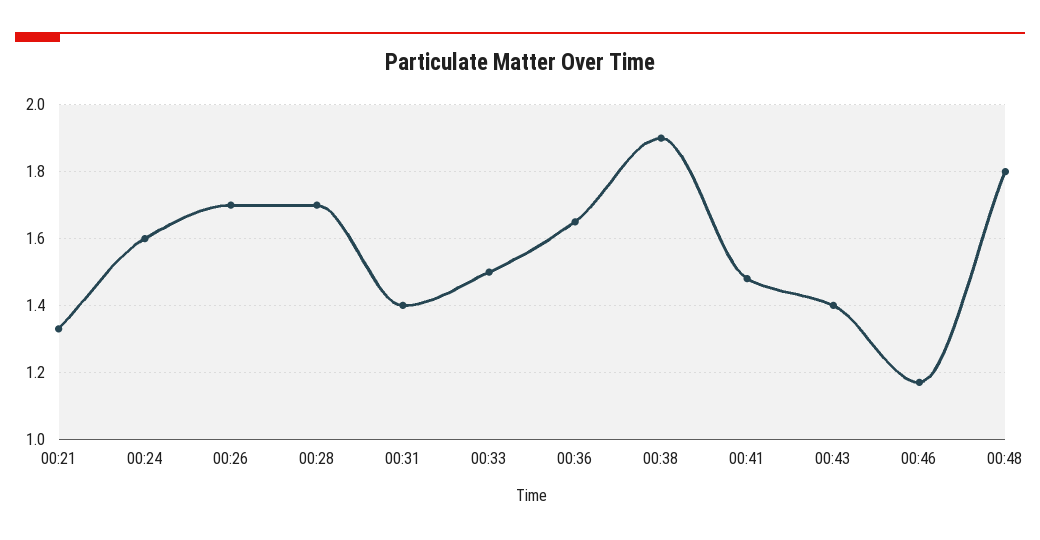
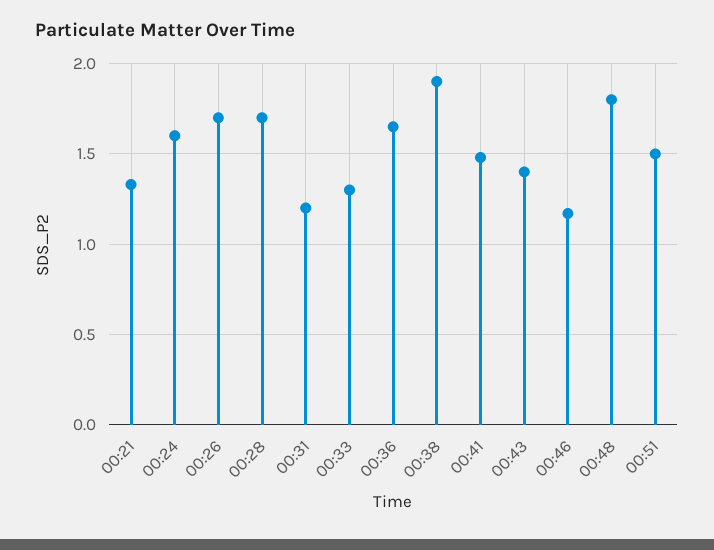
00:31: 1.4 -> 1.2
00:33: 1.5 -> 1.3
00:51: none -> 1.5

